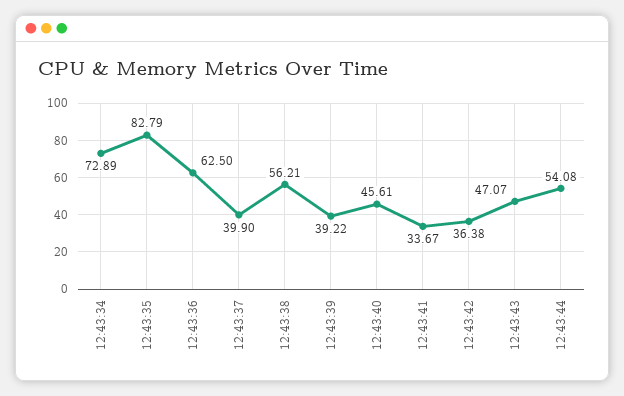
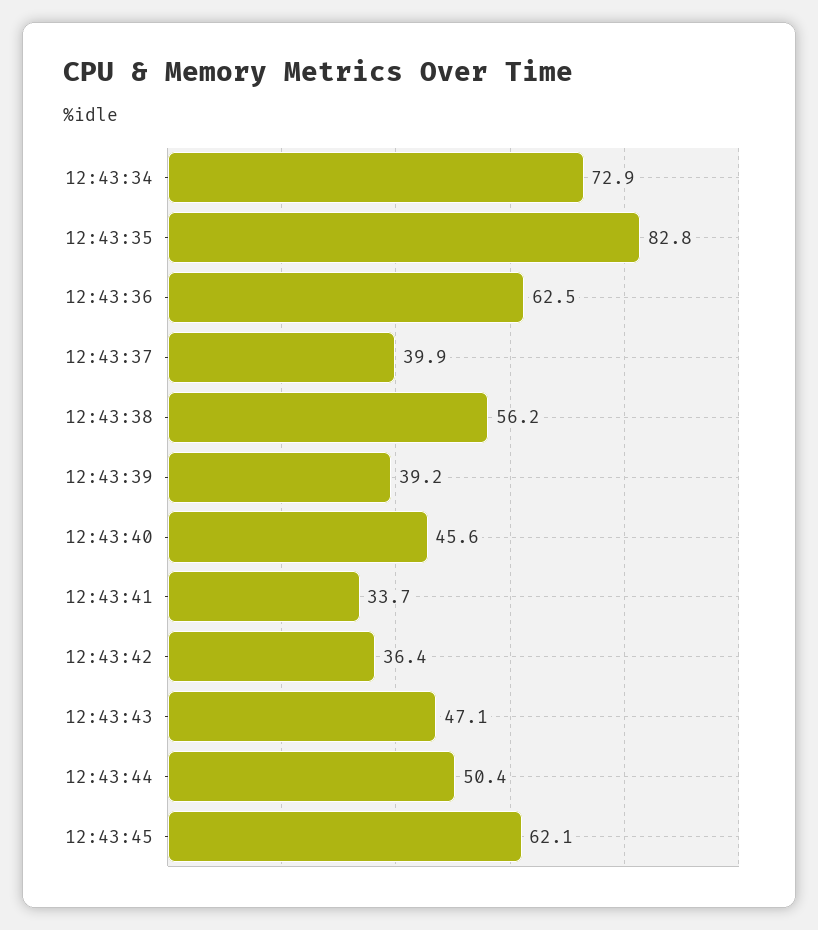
12:43:44: 54.08 -> 50.4
12:43:45: none -> 62.1

